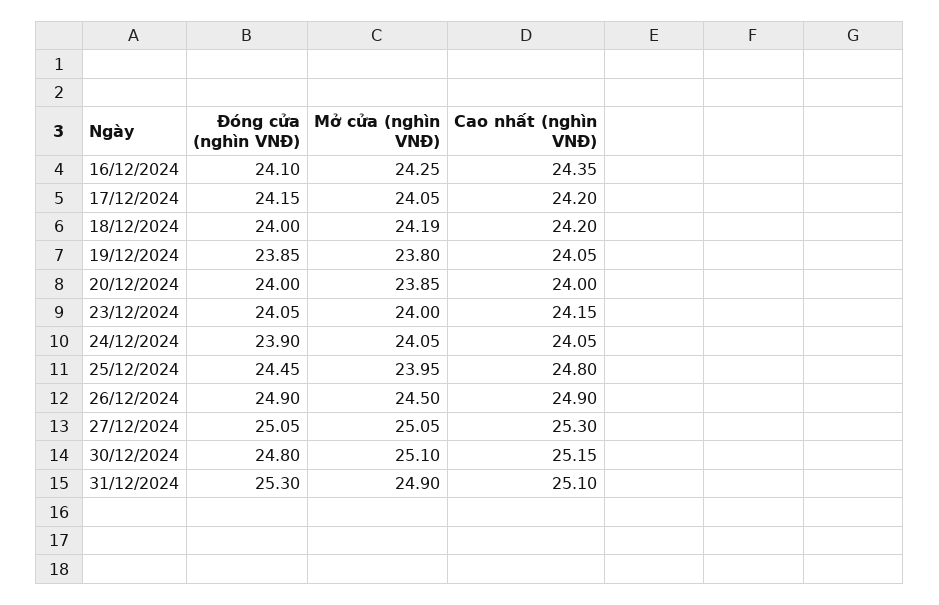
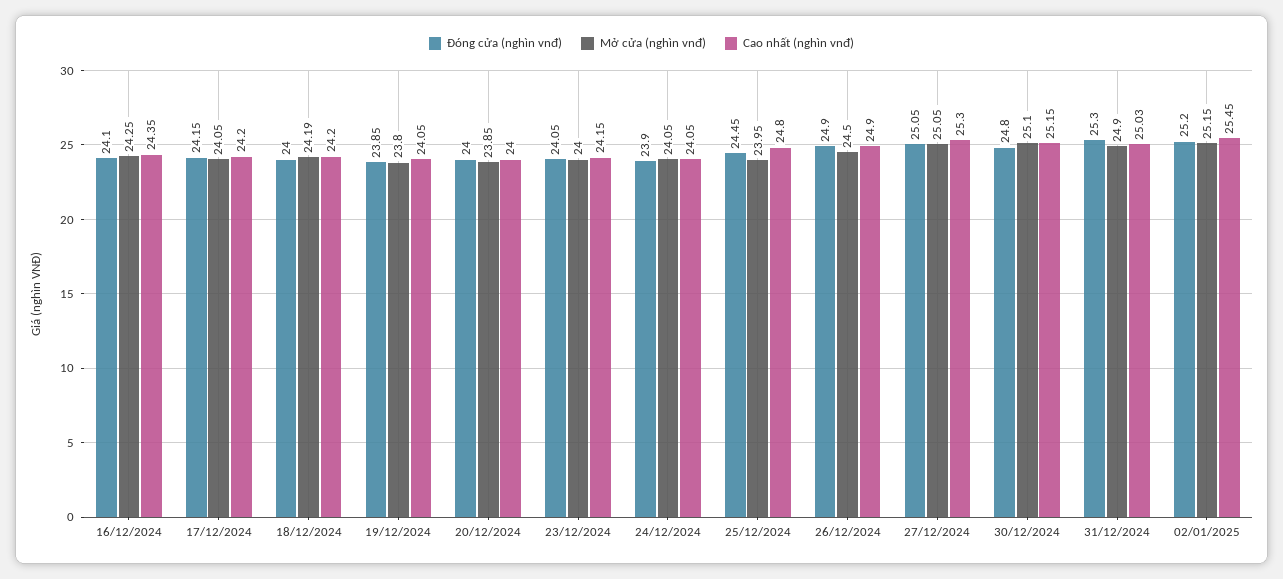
Cao nhất (nghìn VNĐ), 31/12/2024: 25.1 -> 25.03
Đóng cửa (nghìn VNĐ), 02/01/2025: none -> 25.2
Mở cửa (nghìn VNĐ), 02/01/2025: none -> 25.15
Cao nhất (nghìn VNĐ), 02/01/2025: none -> 25.45

